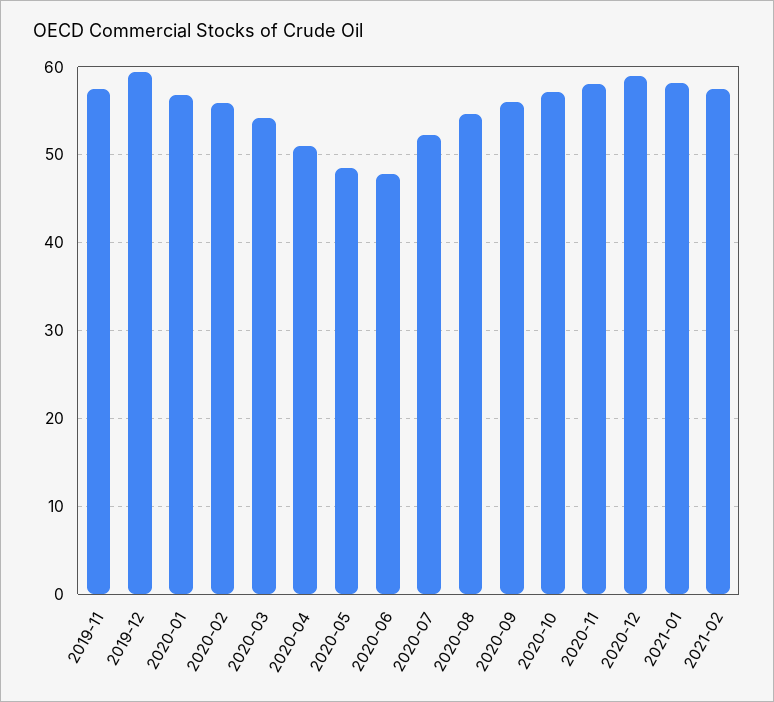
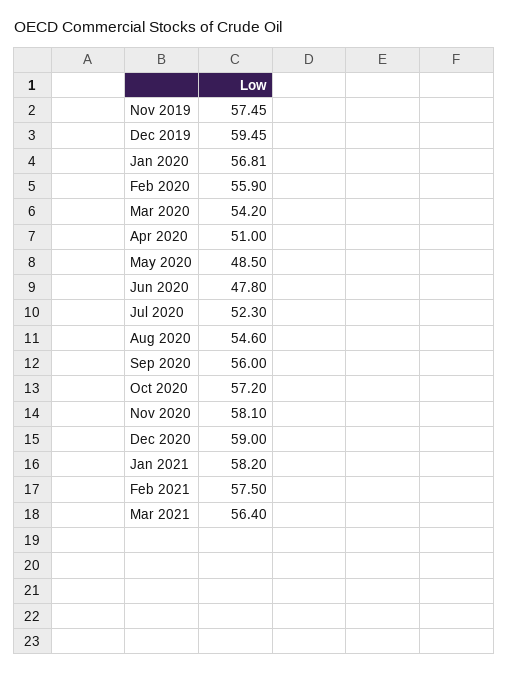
Mar 2021: none -> 56.4

